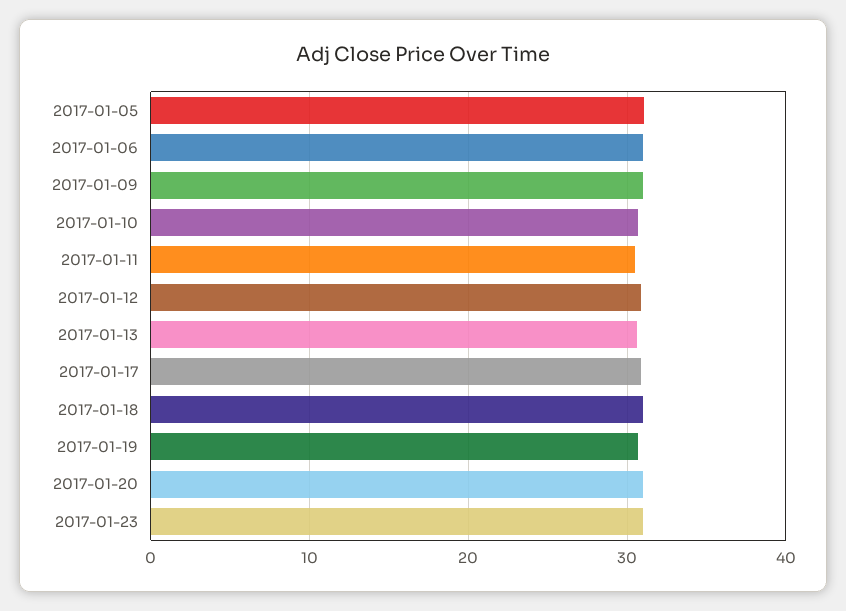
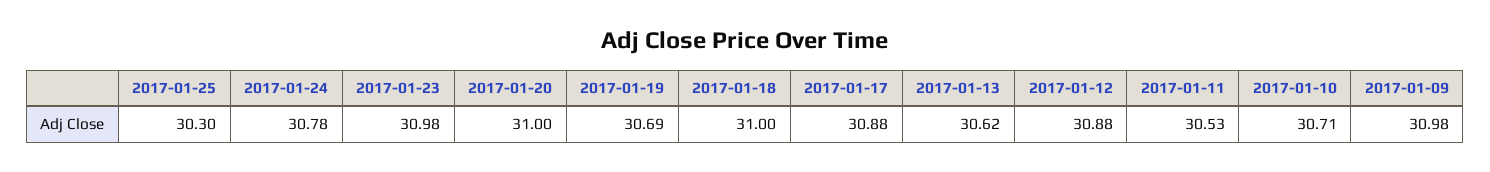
2017-01-05: 31 -> none
2017-01-06: 31 -> none
2017-01-25: none -> 30.3
2017-01-24: none -> 30.78

